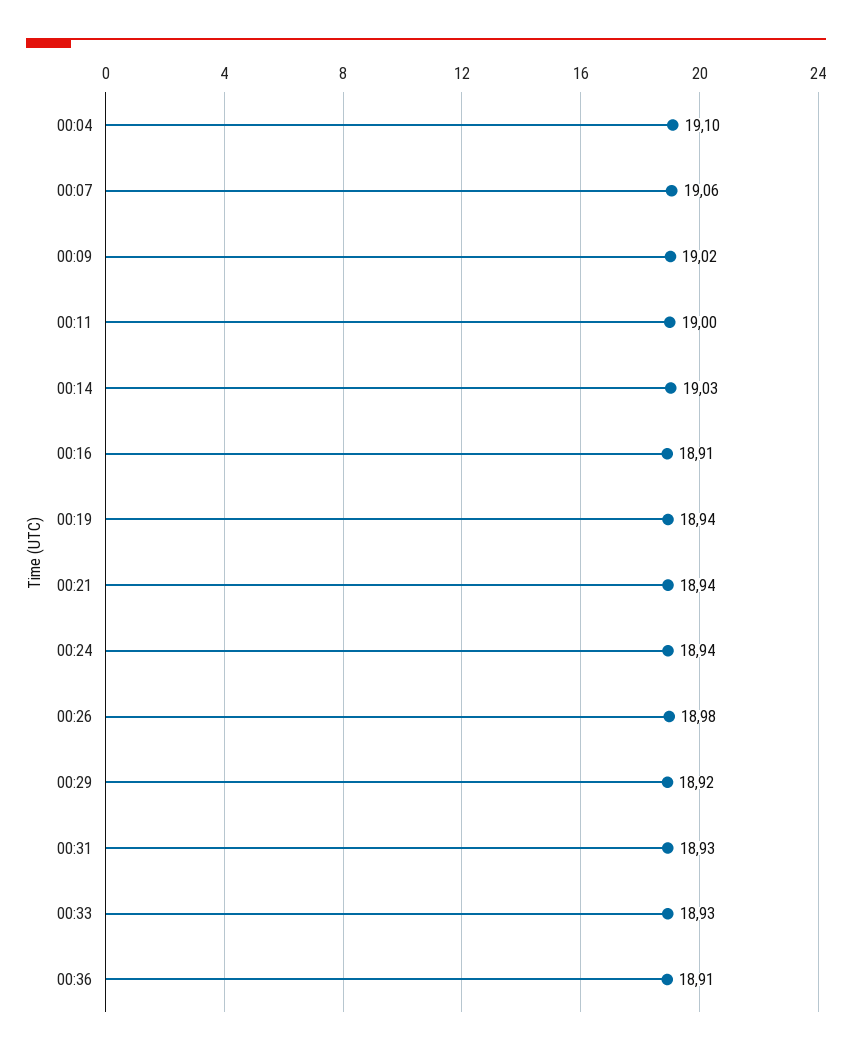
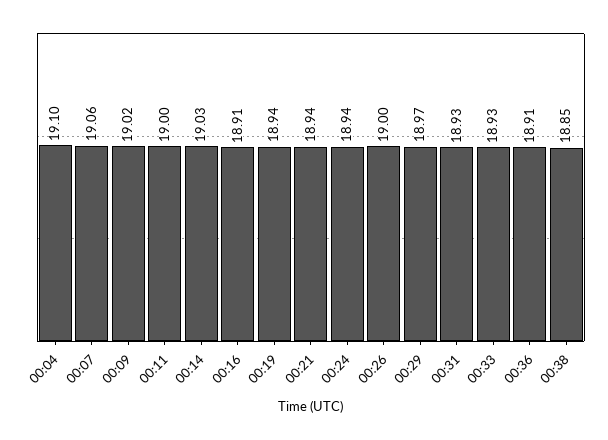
00:26: 18.98 -> 19
00:29: 18.92 -> 18.97
00:38: none -> 18.85

